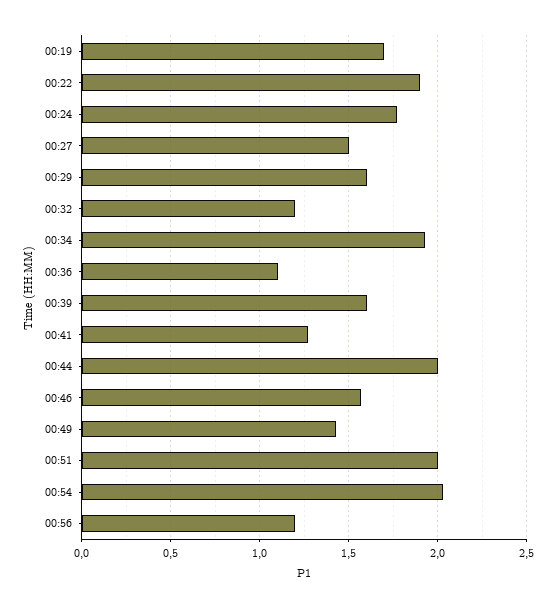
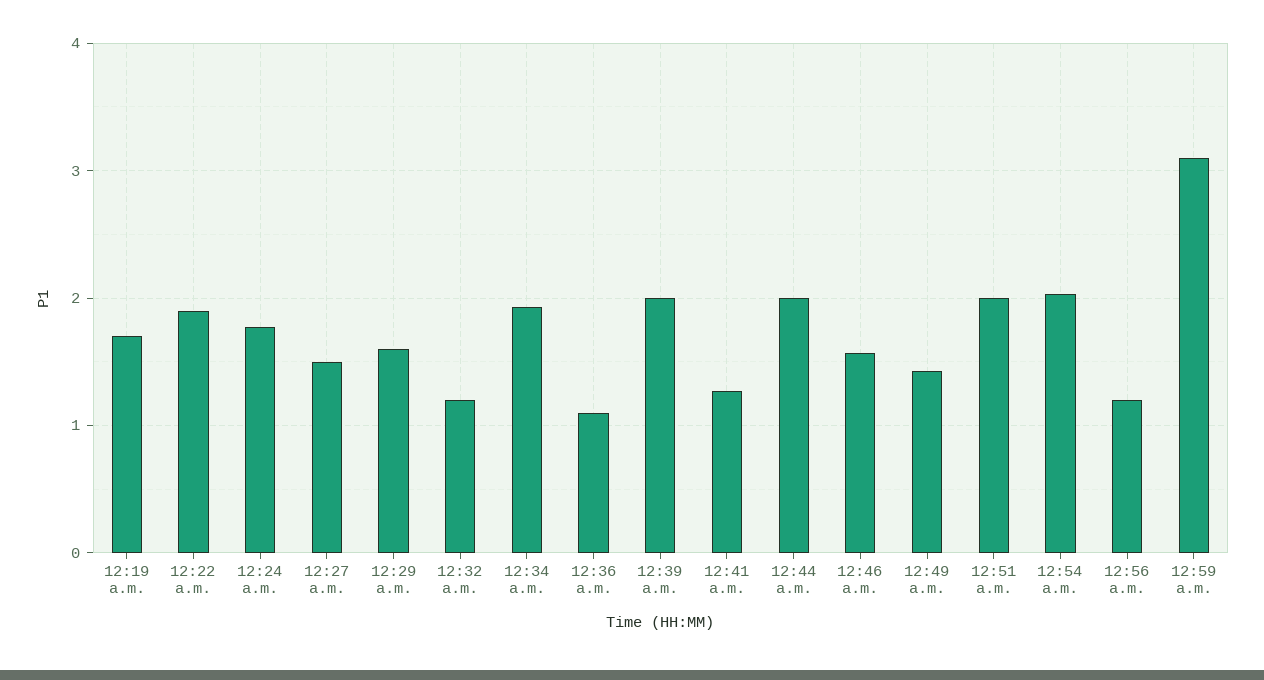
00:39: 1.6 -> 2
12:59 a.m.: none -> 3.1

